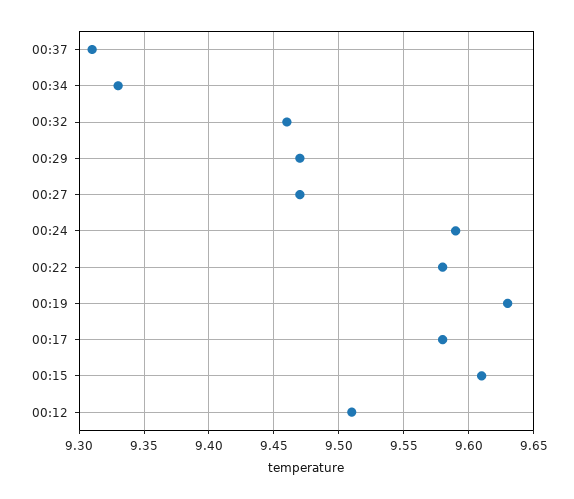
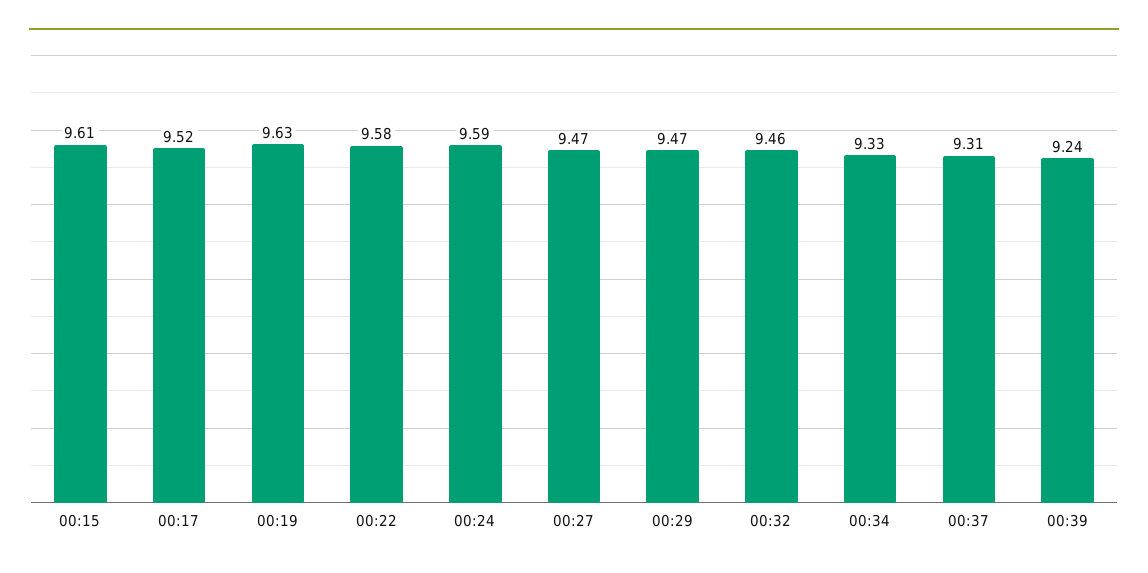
00:17: 9.58 -> 9.52
00:12: 9.51 -> none
00:39: none -> 9.24

